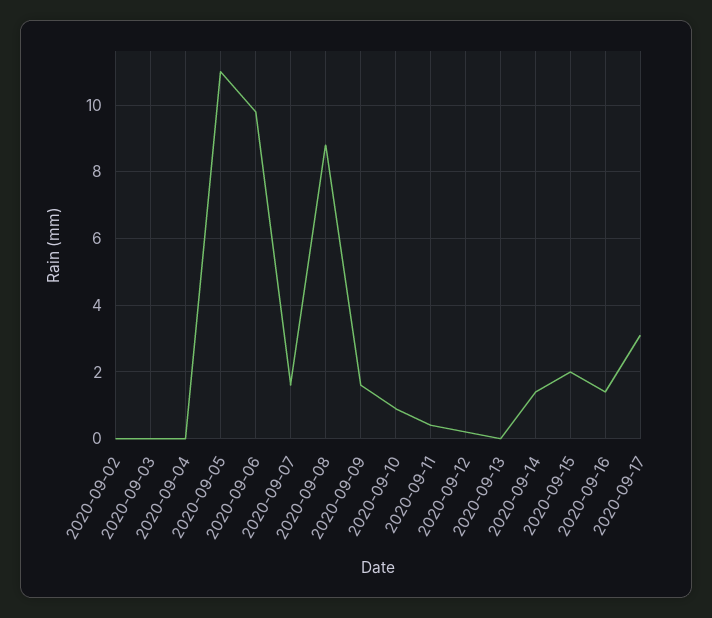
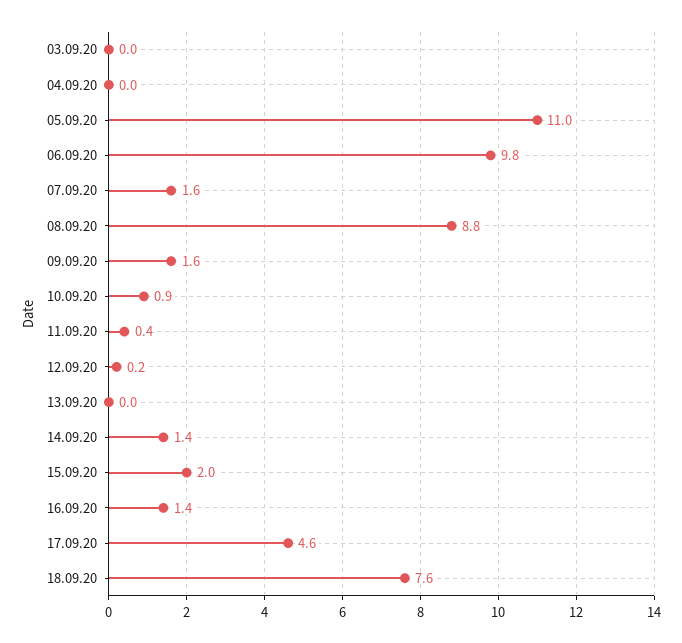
2020-09-02: 0 -> none
2020-09-17: 3 -> 4.6
18.09.20: none -> 7.6

